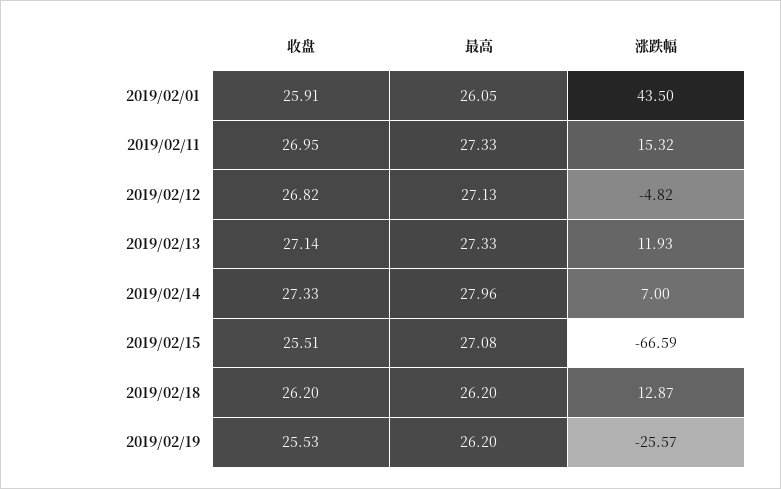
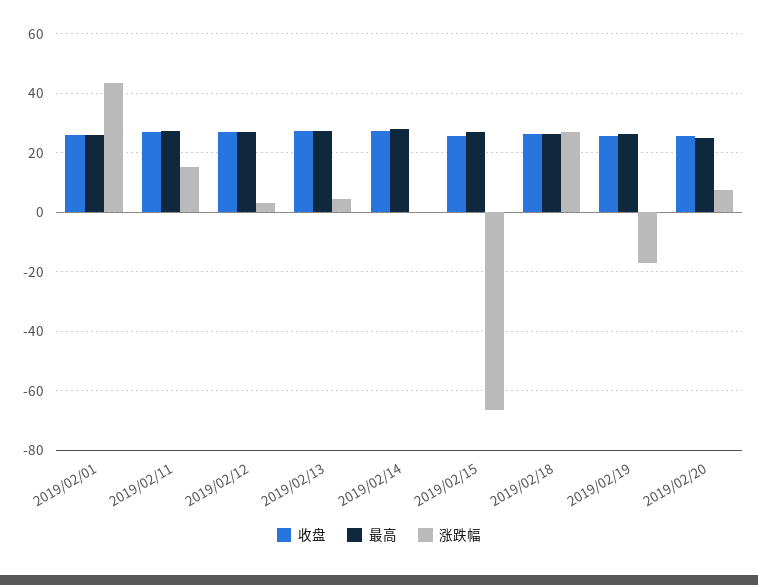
涨跌幅, 2019/02/12: -4.82 -> 2.5
涨跌幅, 2019/02/13: 11.93 -> 5
涨跌幅, 2019/02/14: 7 -> 0
涨跌幅, 2019/02/18: 12.87 -> 27.5
涨跌幅, 2019/02/19: -25.57 -> -17.5
收盘, 2019/02/20: none -> 25
最高, 2019/02/20: none -> 25
涨跌幅, 2019/02/20: none -> 7.5

